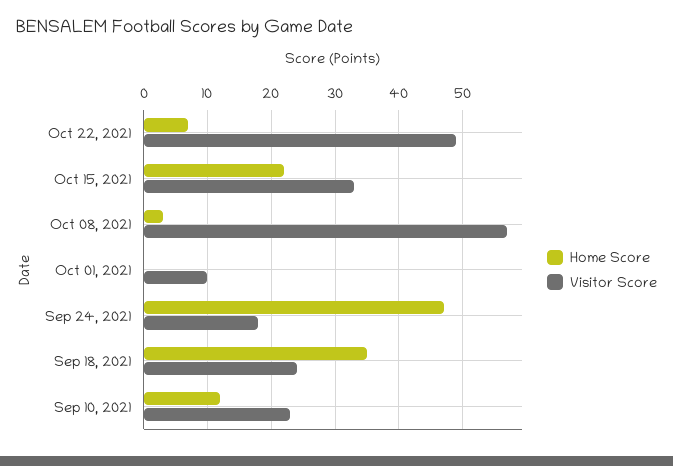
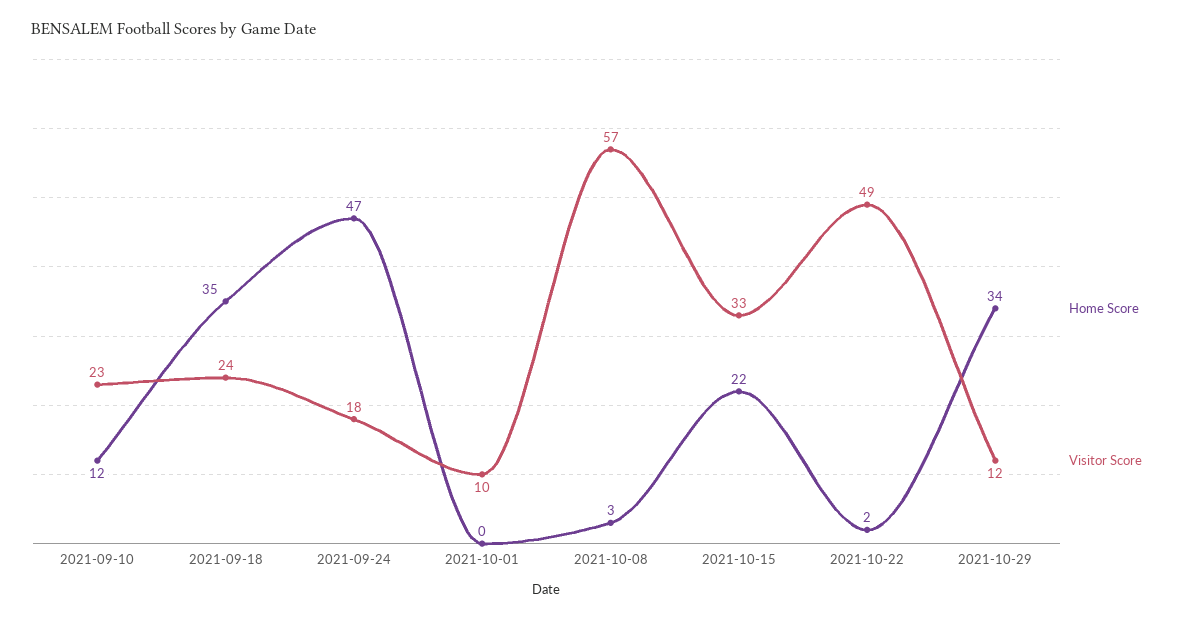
Home Score, Oct 22, 2021: 7 -> 2
Home Score, 2021-10-29: none -> 34
Visitor Score, 2021-10-29: none -> 12

